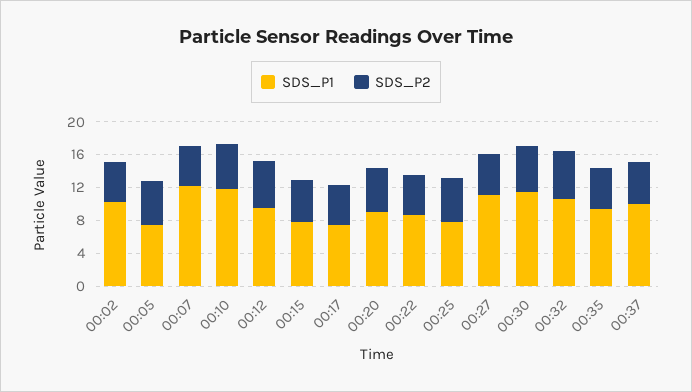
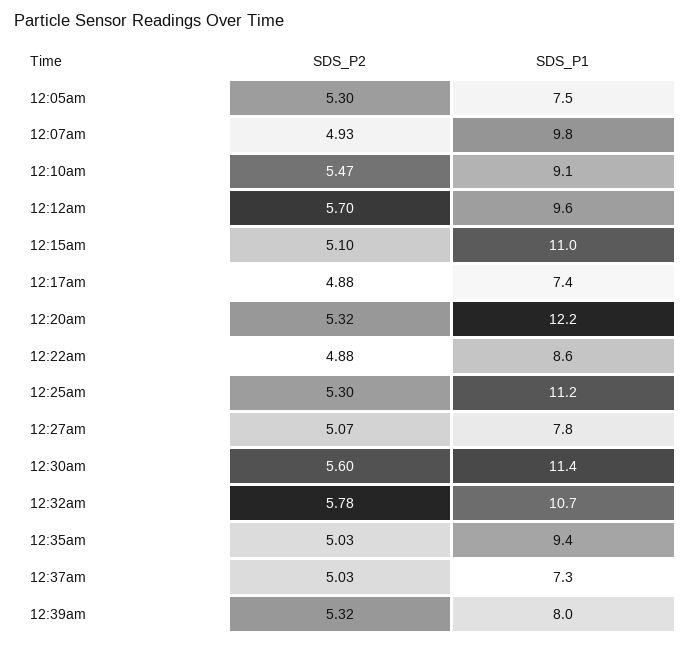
SDS_P1, 00:02: 10 -> none
SDS_P2, 00:02: 5 -> none
SDS_P1, 00:07: 12 -> 9.8
SDS_P1, 00:10: 12 -> 9.1
SDS_P1, 00:15: 8 -> 11
SDS_P1, 00:20: 9 -> 12.2
SDS_P1, 00:25: 8 -> 11.2
SDS_P1, 00:27: 11 -> 7.8
SDS_P1, 00:37: 10 -> 7.3
SDS_P2, 12:39am: none -> 5.32
SDS_P1, 12:39am: none -> 8

